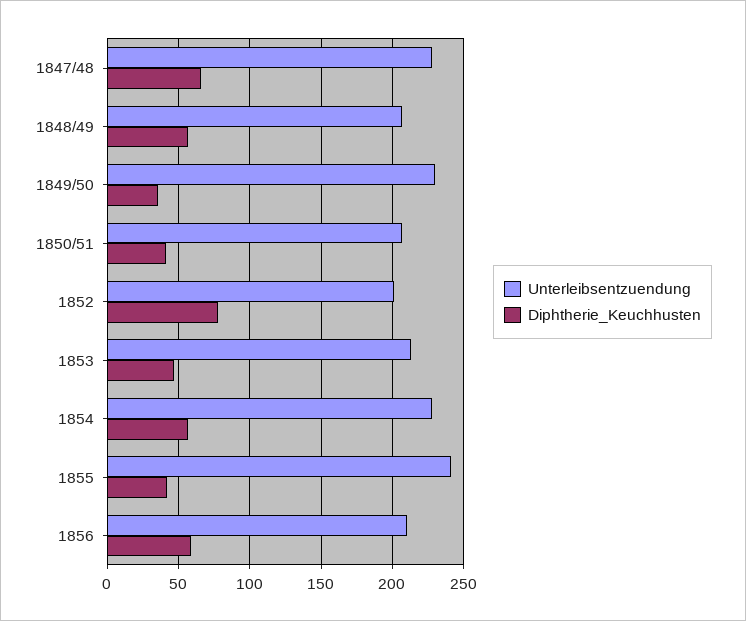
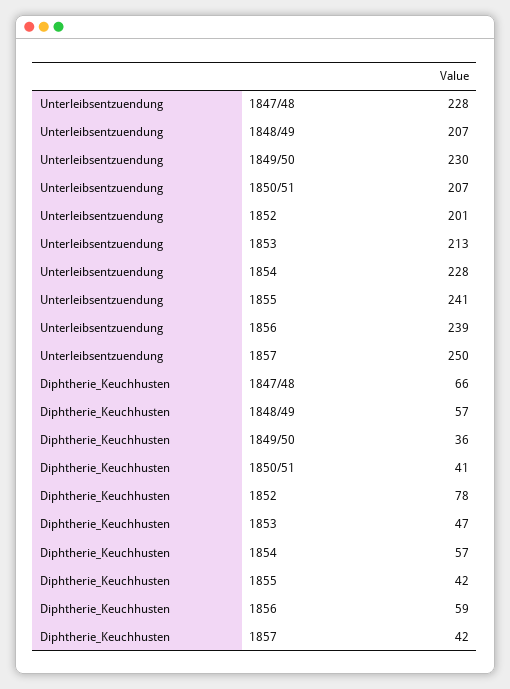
Unterleibsentzuendung, 1856: 210 -> 239
Unterleibsentzuendung, 1857: none -> 250
Diphtherie_Keuchhusten, 1857: none -> 42

